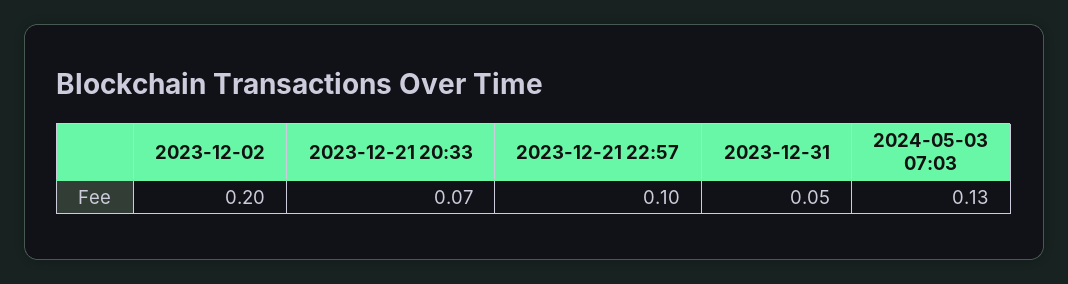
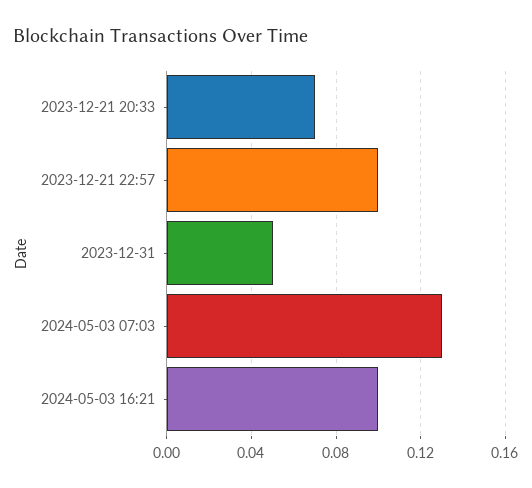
2023-12-02: 0.2 -> none
2024-05-03 16:21: none -> 0.1

